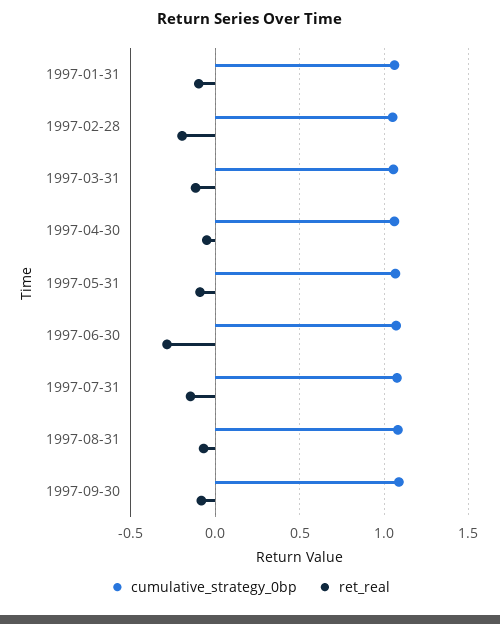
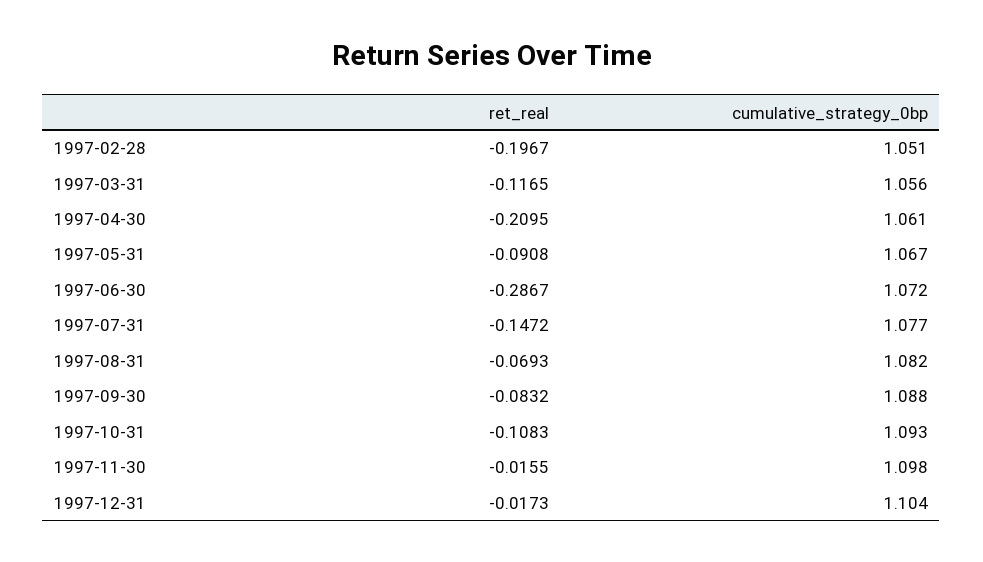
cumulative_strategy_0bp, 1997-01-31: 1.05 -> none
ret_real, 1997-01-31: -0.1 -> none
ret_real, 1997-04-30: -0.05 -> -0.2095
ret_real, 1997-10-31: none -> -0.1083
cumulative_strategy_0bp, 1997-10-31: none -> 1.093
ret_real, 1997-11-30: none -> -0.0155
cumulative_strategy_0bp, 1997-11-30: none -> 1.098
ret_real, 1997-12-31: none -> -0.0173
cumulative_strategy_0bp, 1997-12-31: none -> 1.104

